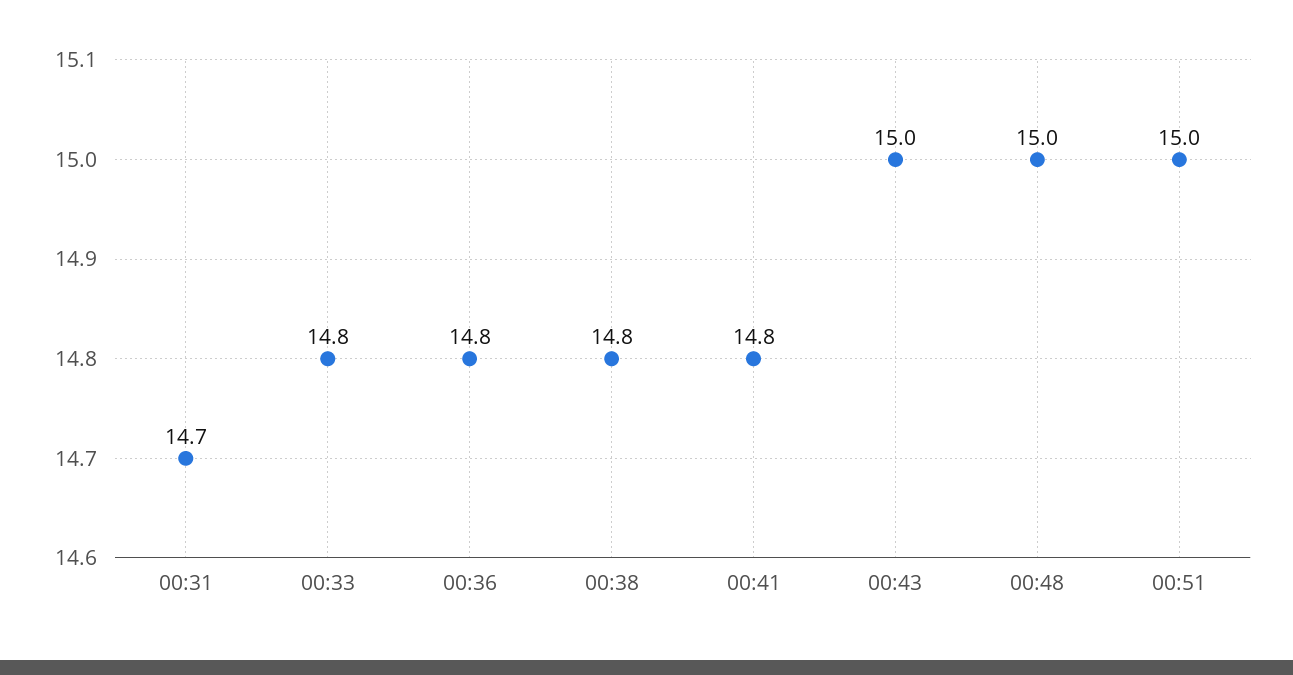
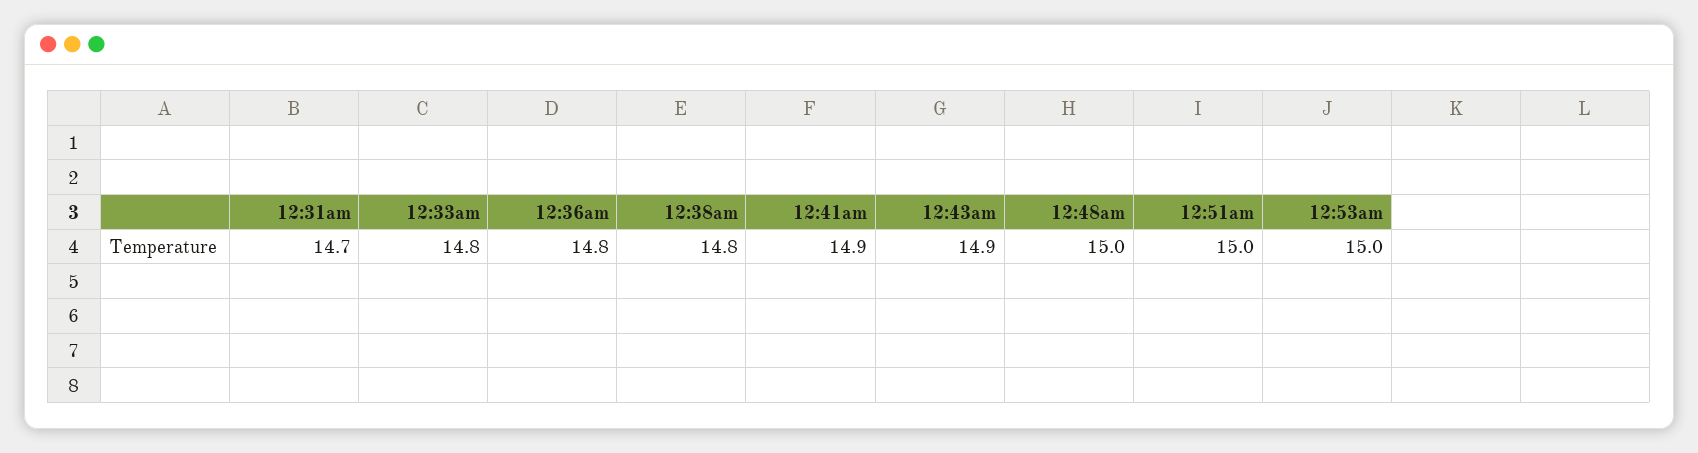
00:41: 14.8 -> 14.9
00:43: 15 -> 14.9
12:53am: none -> 15

